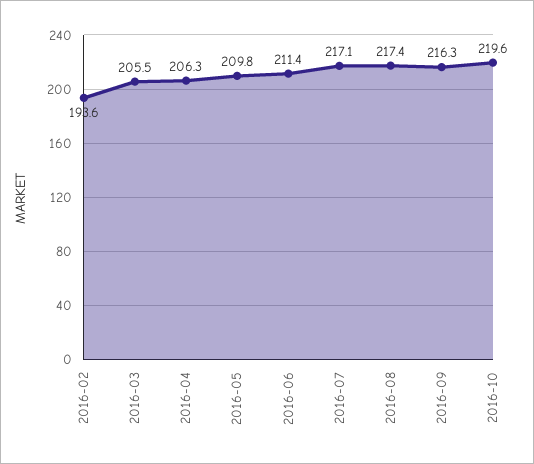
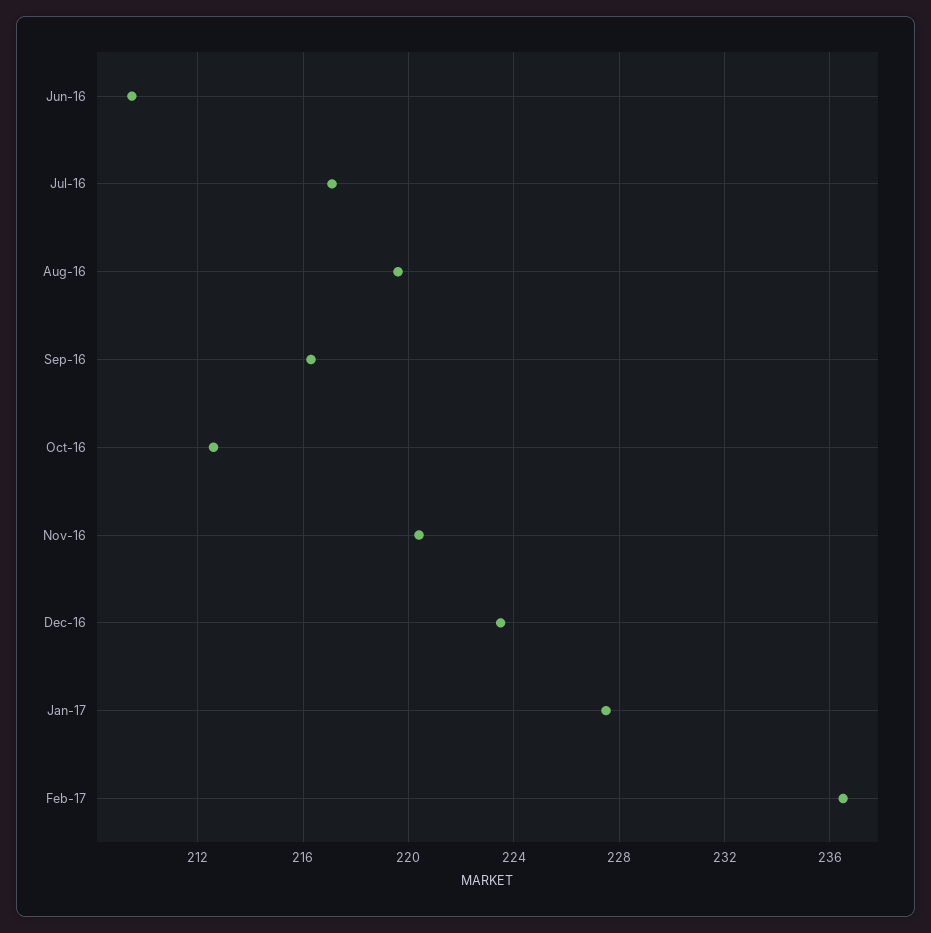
2016-02: 193.6 -> none
2016-03: 205.5 -> none
2016-04: 206.3 -> none
2016-05: 209.8 -> none
2016-06: 211.4 -> 209.5
2016-08: 217.4 -> 219.5
2016-10: 219.6 -> 212.5
Nov-16: none -> 220.5
Dec-16: none -> 223.5
Jan-17: none -> 227.5
Feb-17: none -> 236.5

